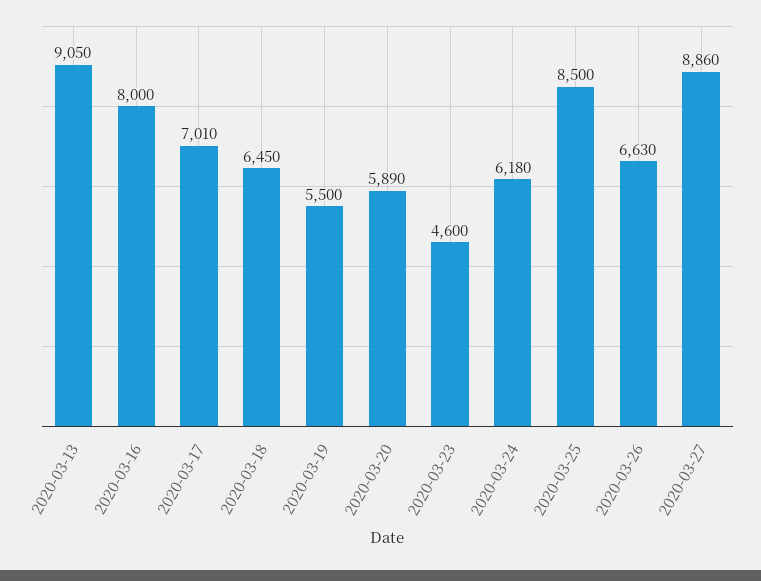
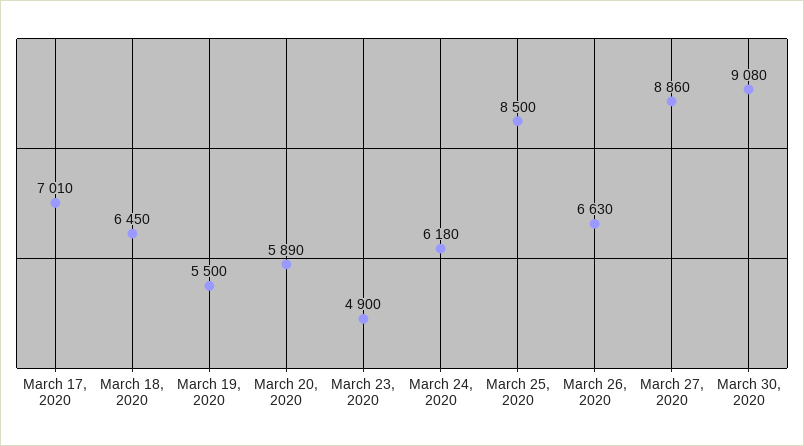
2020-03-13: 9050 -> none
2020-03-16: 8000 -> none
2020-03-23: 4600 -> 4900
March 30, 2020: none -> 9080

